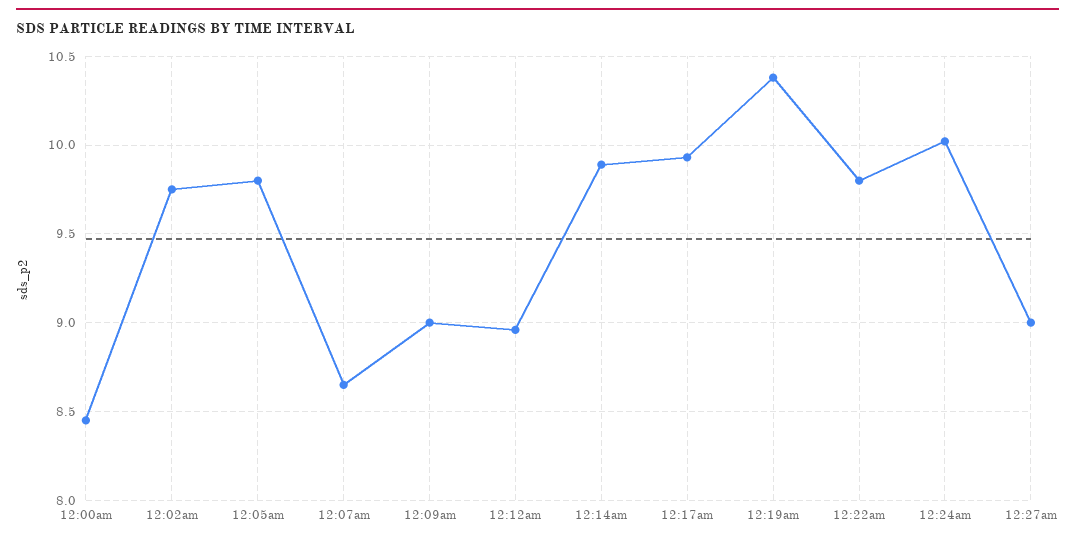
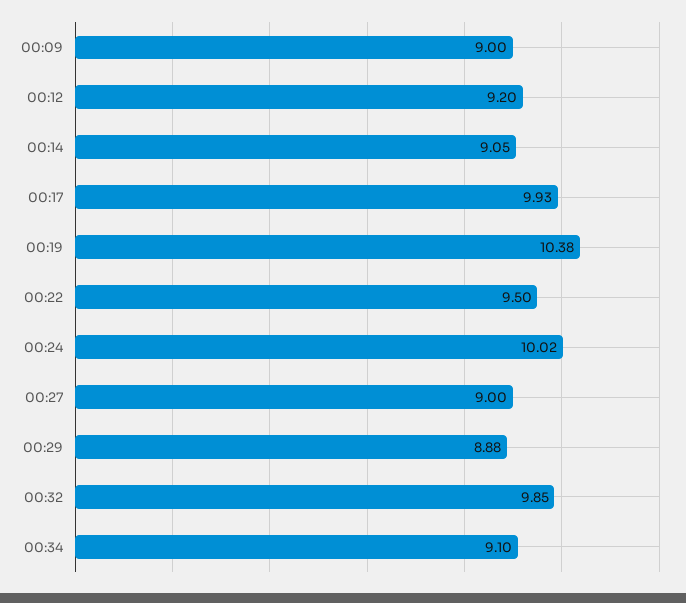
12:00am: 8.45 -> none
12:02am: 9.75 -> none
12:05am: 9.8 -> none
12:07am: 8.65 -> none
12:12am: 8.95 -> 9.2
12:14am: 9.9 -> 9.05
12:22am: 9.8 -> 9.5
00:29: none -> 8.88
00:32: none -> 9.85
00:34: none -> 9.1

